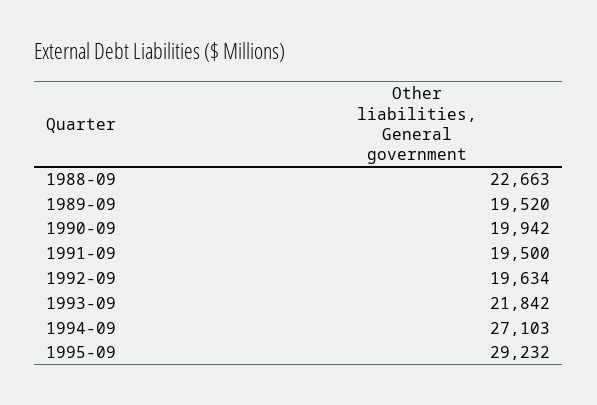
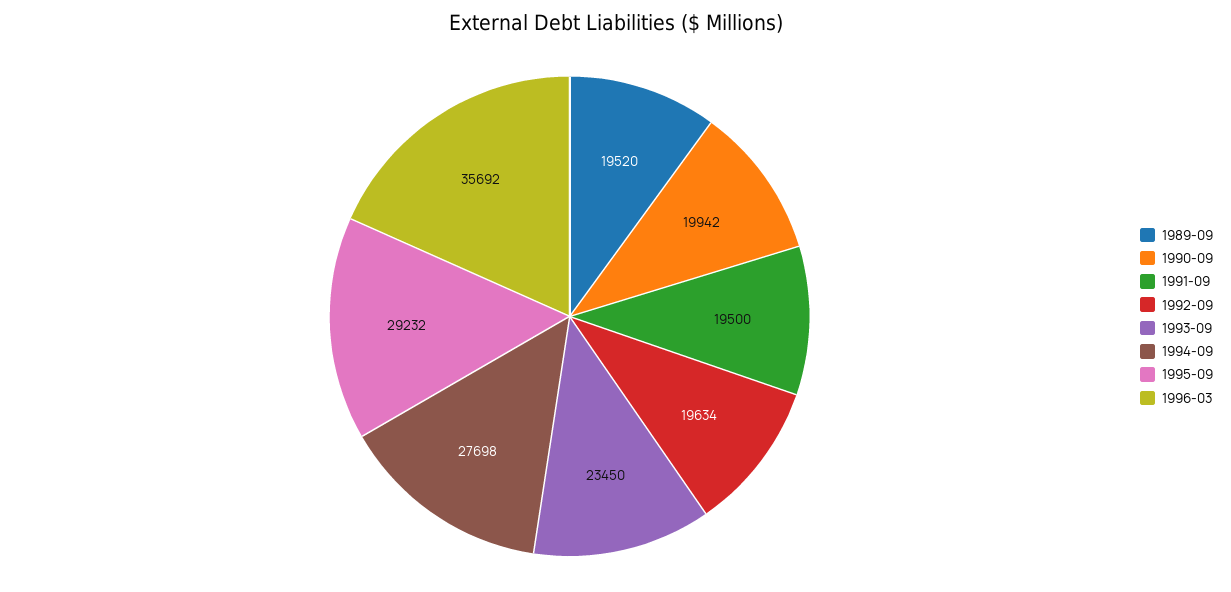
1988-09: 22663 -> none
1993-09: 21842 -> 23450
1994-09: 27103 -> 27698
1996-03: none -> 35692

